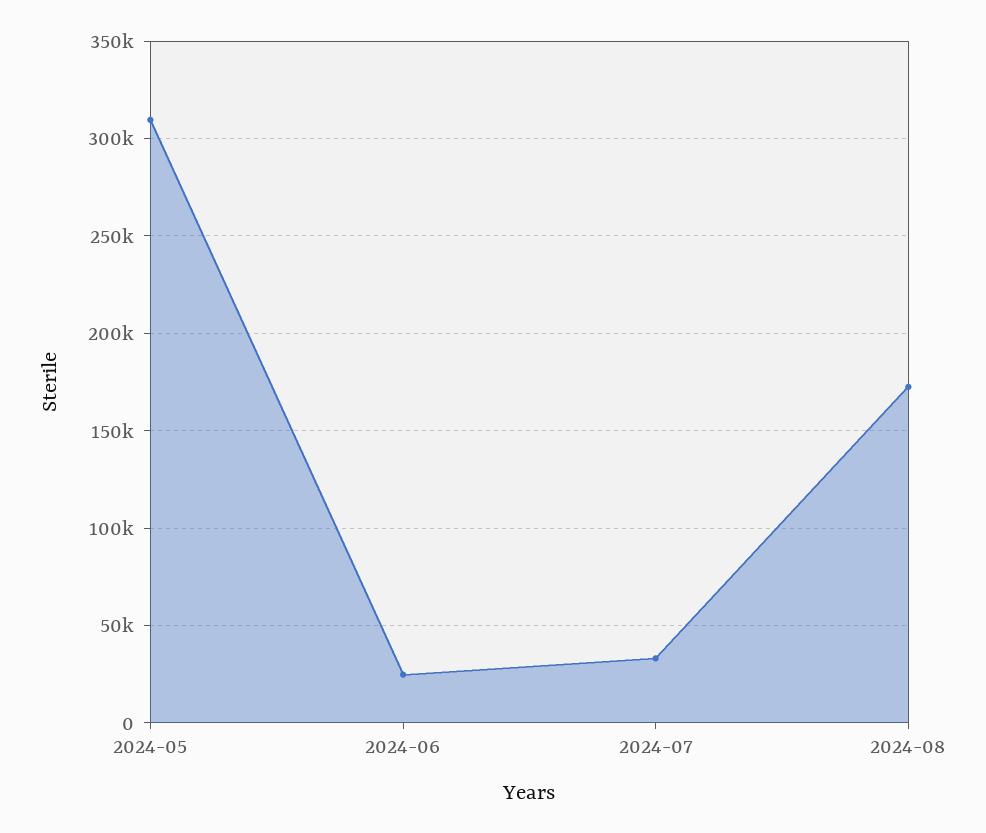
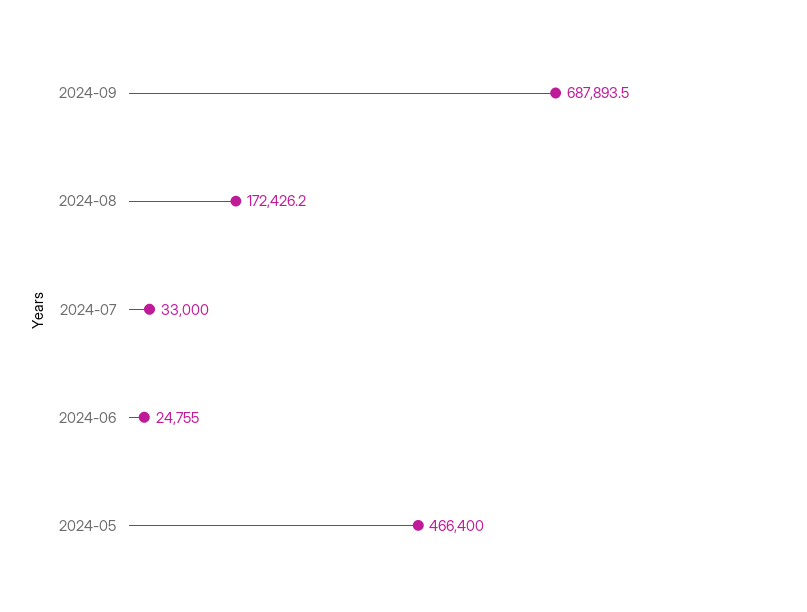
2024-05: 310000 -> 466400
2024-09: none -> 687893.5

